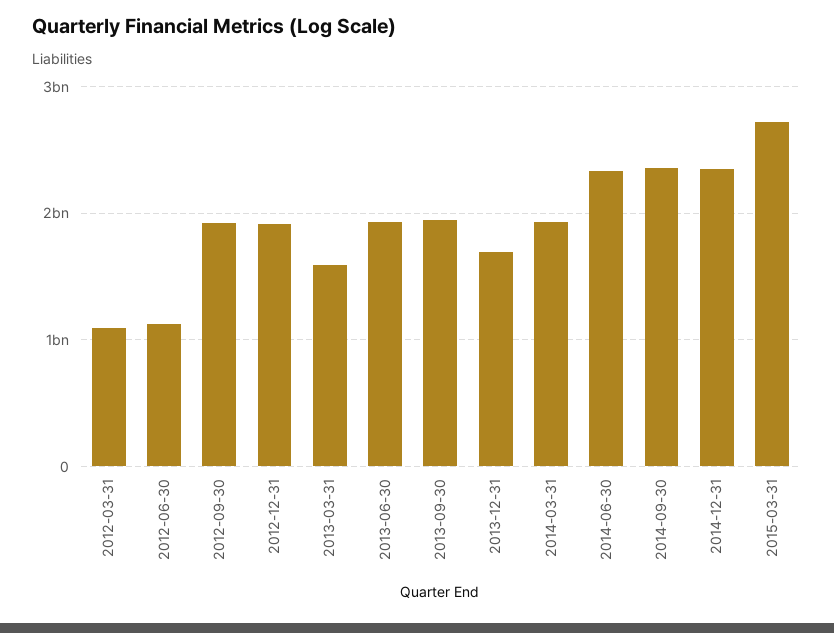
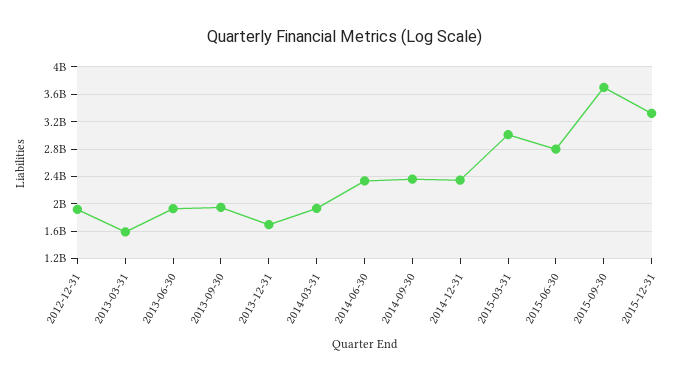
2012-03-31: 1100000000 -> none
2012-06-30: 1100000000 -> none
2012-09-30: 1900000000 -> none
2015-03-31: 2700000000 -> 3000000000
2015-06-30: none -> 2800000000
2015-09-30: none -> 3700000000
2015-12-31: none -> 3300000000

